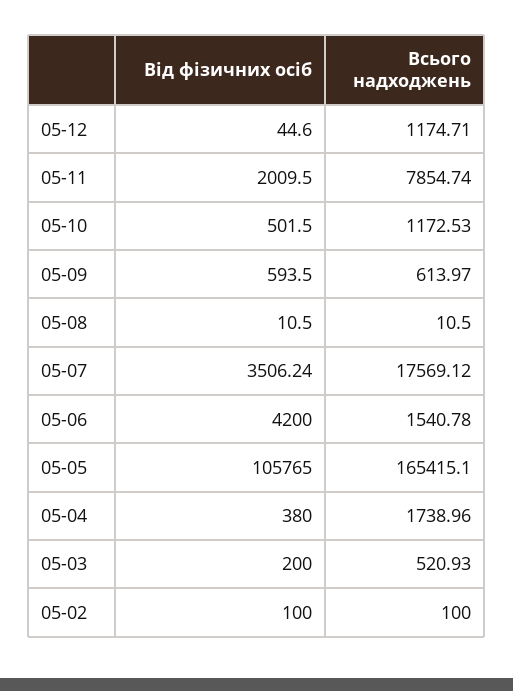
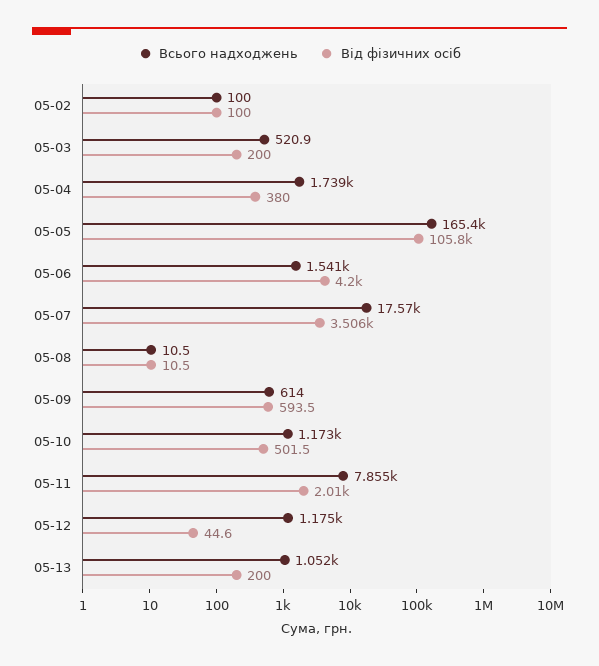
Всього надходжень, 05-13: none -> 1052
Від фізичних осіб, 05-13: none -> 200

